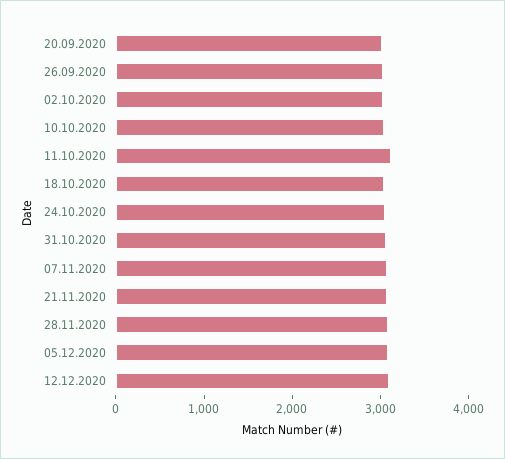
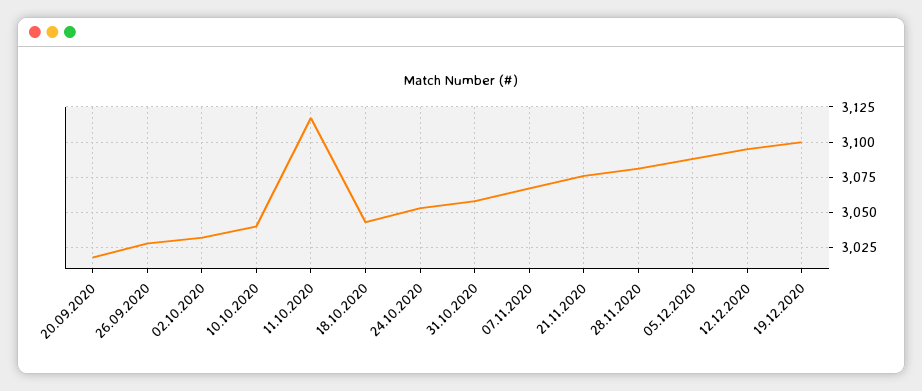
19.12.2020: none -> 3100

